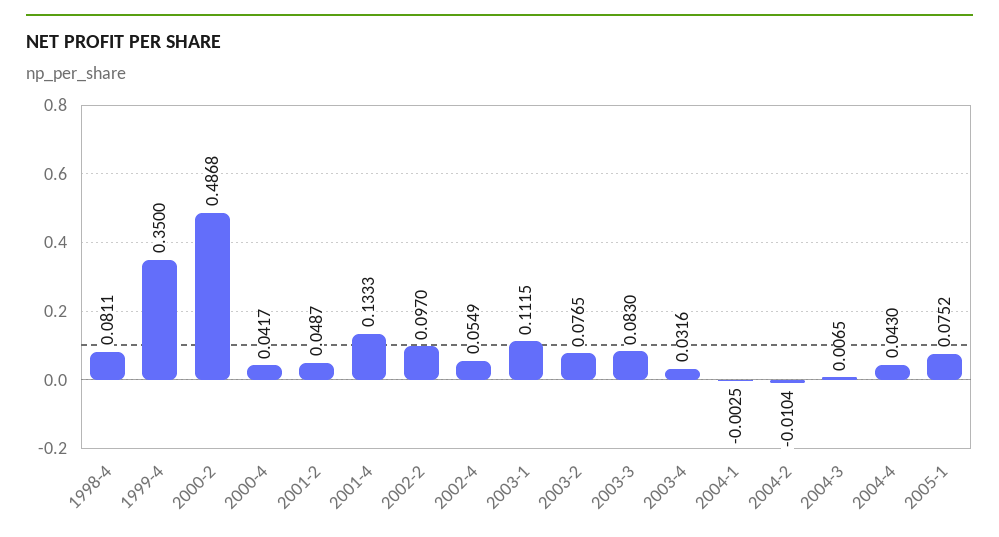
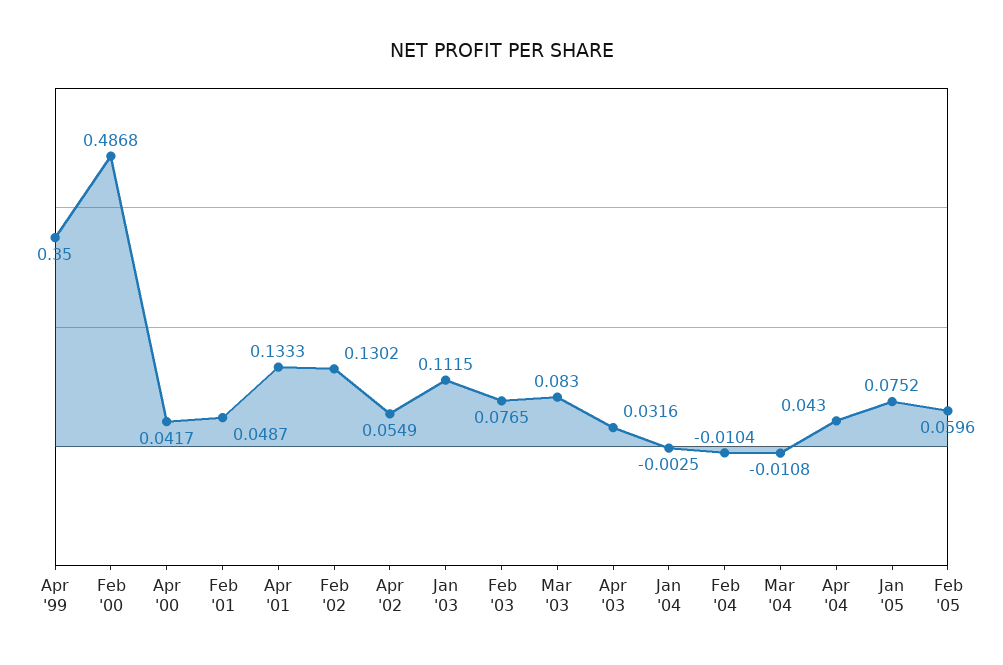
1998-4: 0.0811 -> none
2002-2: 0.097 -> 0.1302
2004-3: 0.0065 -> -0.0108
Feb '05: none -> 0.0596

